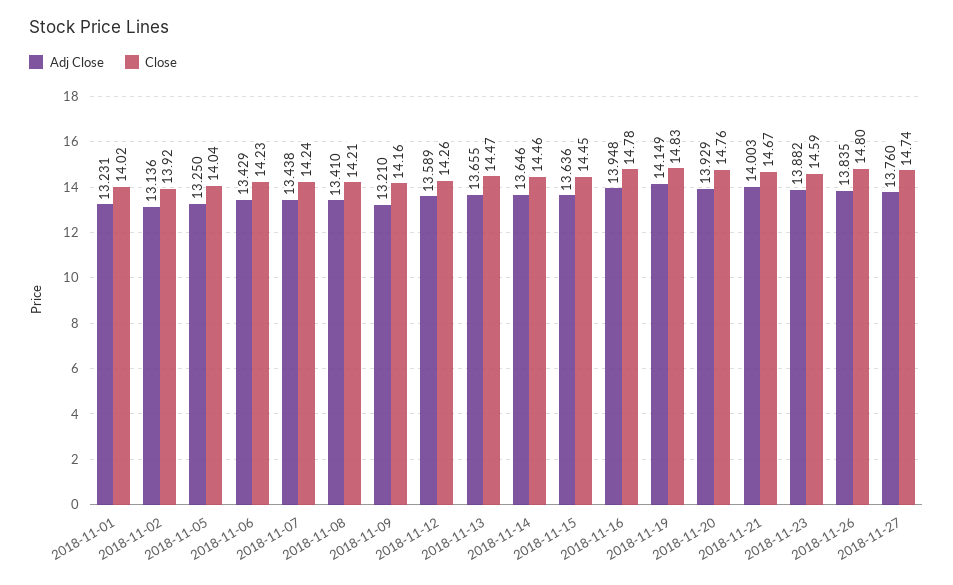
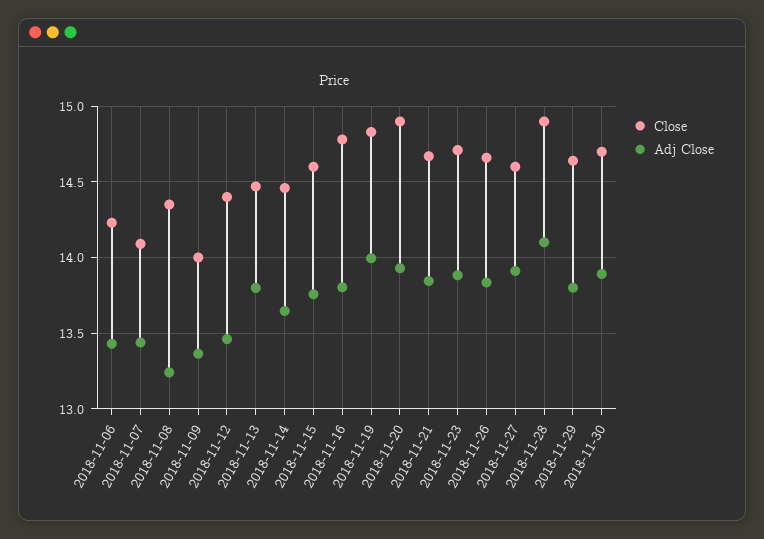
Adj Close, 2018-11-01: 13.231 -> none
Close, 2018-11-01: 14.02 -> none
Adj Close, 2018-11-02: 13.136 -> none
Close, 2018-11-02: 13.92 -> none
Adj Close, 2018-11-05: 13.25 -> none
Close, 2018-11-05: 14.04 -> none
Close, 2018-11-07: 14.24 -> 14.1
Adj Close, 2018-11-08: 13.41 -> 13.25
Close, 2018-11-08: 14.21 -> 14.35
Adj Close, 2018-11-09: 13.21 -> 13.35
Close, 2018-11-09: 14.16 -> 14
Adj Close, 2018-11-12: 13.589 -> 13.45
Close, 2018-11-12: 14.26 -> 14.4
Adj Close, 2018-11-13: 13.655 -> 13.8
Adj Close, 2018-11-15: 13.636 -> 13.75
Close, 2018-11-15: 14.45 -> 14.6
Adj Close, 2018-11-16: 13.948 -> 13.8
Adj Close, 2018-11-19: 14.149 -> 14
Close, 2018-11-20: 14.76 -> 14.9
Adj Close, 2018-11-21: 14.003 -> 13.85
Close, 2018-11-23: 14.59 -> 14.7
Close, 2018-11-26: 14.8 -> 14.65
Adj Close, 2018-11-27: 13.76 -> 13.9
Close, 2018-11-27: 14.74 -> 14.6
Close, 2018-11-28: none -> 14.9
Adj Close, 2018-11-28: none -> 14.1
Close, 2018-11-29: none -> 14.65
Adj Close, 2018-11-29: none -> 13.8
Close, 2018-11-30: none -> 14.7
Adj Close, 2018-11-30: none -> 13.9

